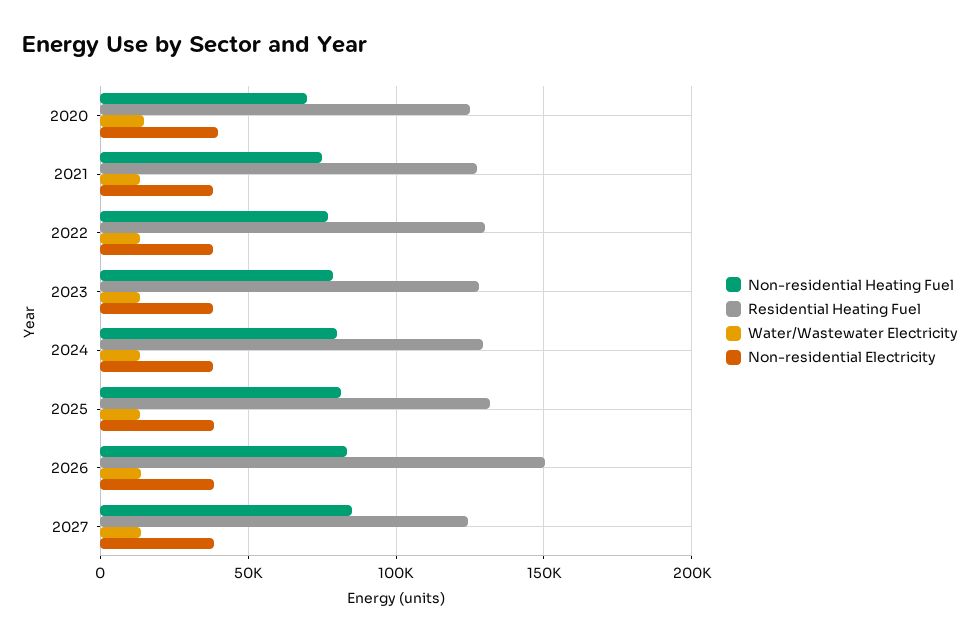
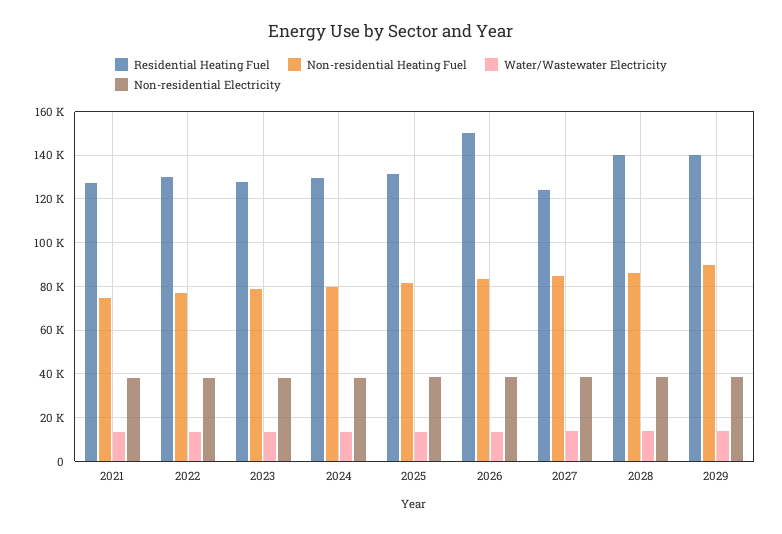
Non-residential Heating Fuel, 2020: 70000 -> none
Residential Heating Fuel, 2020: 125000 -> none
Water/Wastewater Electricity, 2020: 15000 -> none
Non-residential Electricity, 2020: 40000 -> none
Residential Heating Fuel, 2028: none -> 140000
Non-residential Heating Fuel, 2028: none -> 85000
Water/Wastewater Electricity, 2028: none -> 15000
Non-residential Electricity, 2028: none -> 40000
Residential Heating Fuel, 2029: none -> 140000
Non-residential Heating Fuel, 2029: none -> 90000
Water/Wastewater Electricity, 2029: none -> 15000
Non-residential Electricity, 2029: none -> 40000

